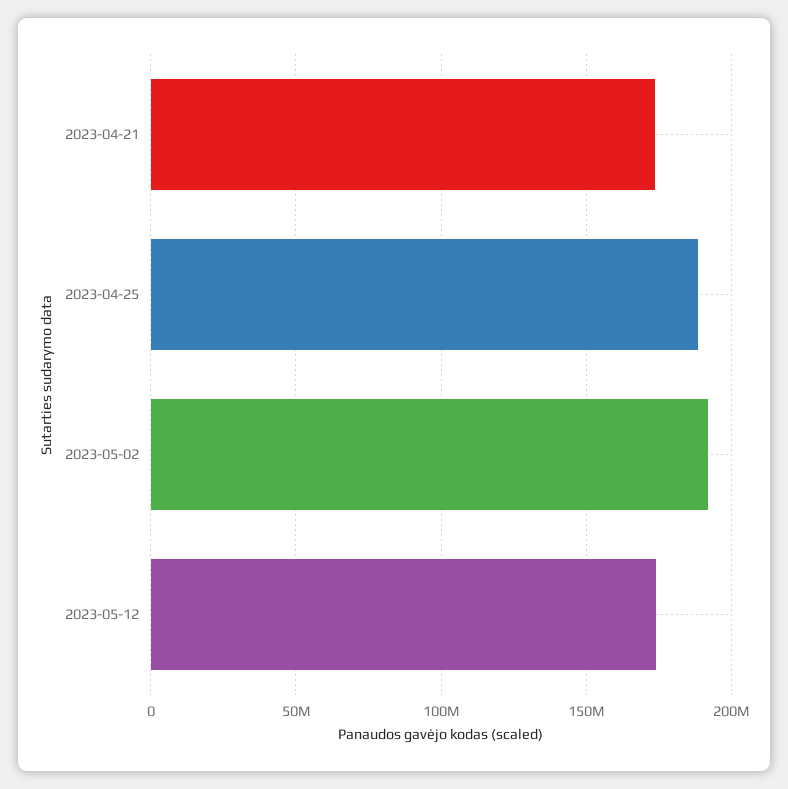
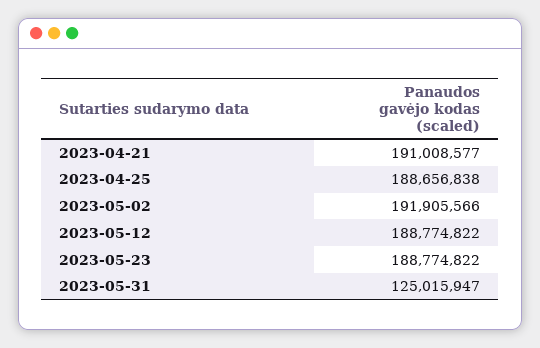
2023-04-21: 175000000 -> 191008577
2023-05-12: 175000000 -> 188774822
2023-05-23: none -> 188774822
2023-05-31: none -> 125015947

